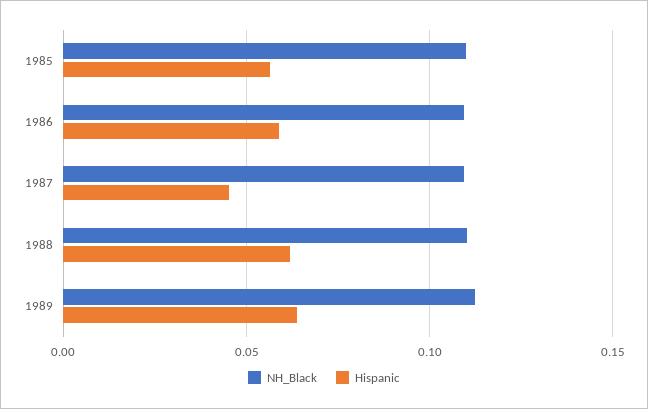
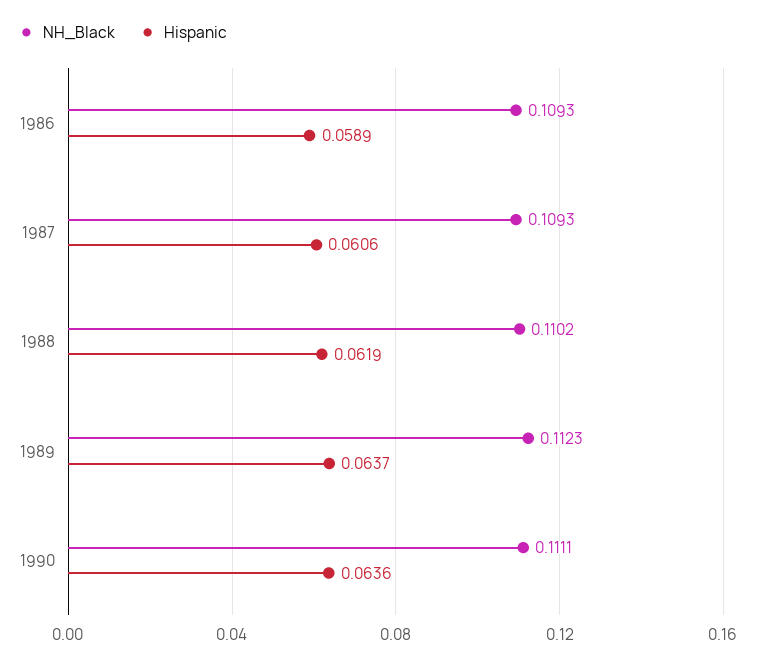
NH_Black, 1985: 0.11 -> none
Hispanic, 1985: 0.055 -> none
Hispanic, 1987: 0.045 -> 0.0606
NH_Black, 1990: none -> 0.1111
Hispanic, 1990: none -> 0.0636

